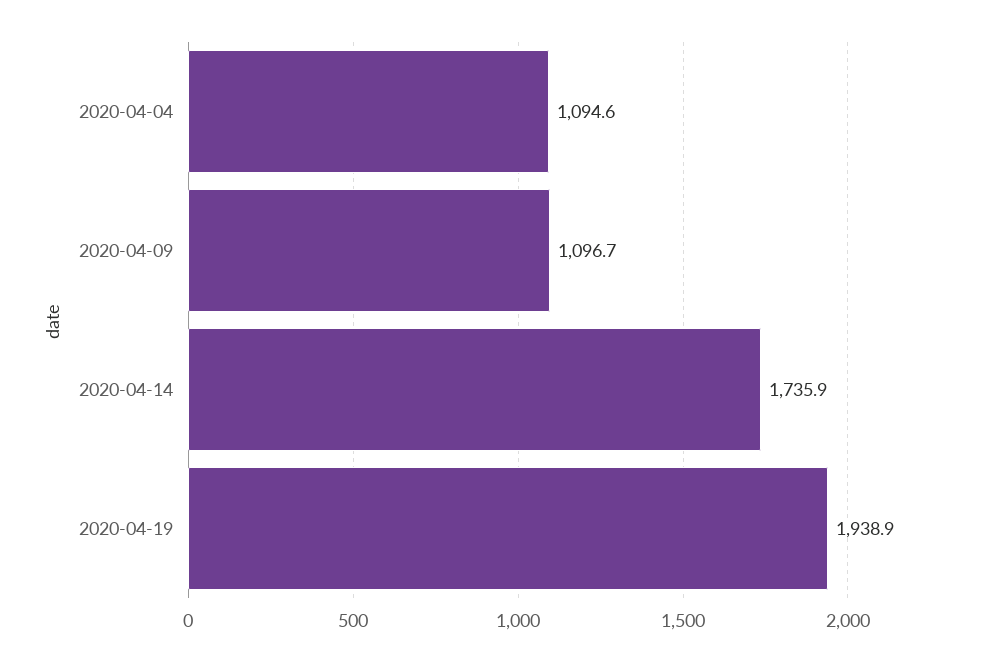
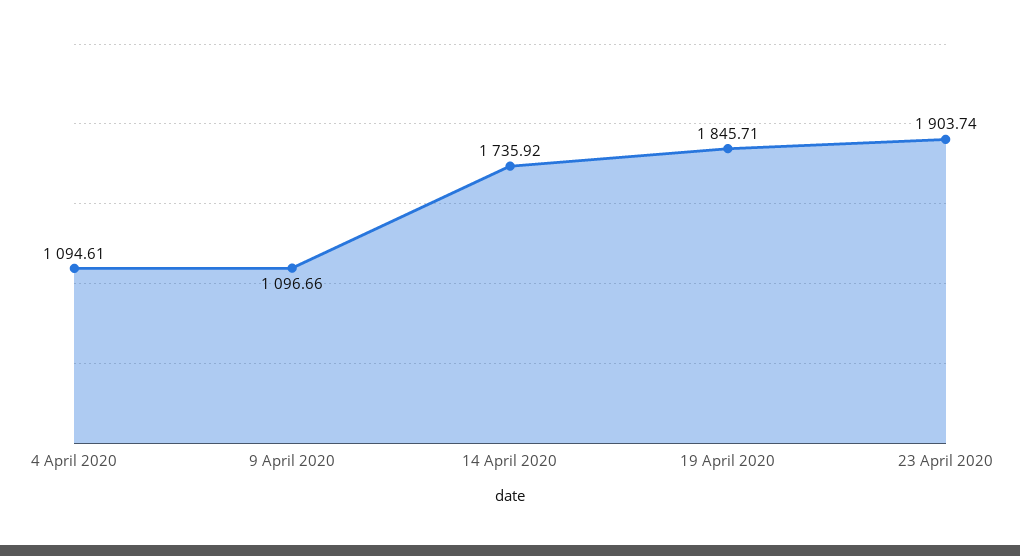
2020-04-19: 1938.9 -> 1845.71
23 April 2020: none -> 1903.74

